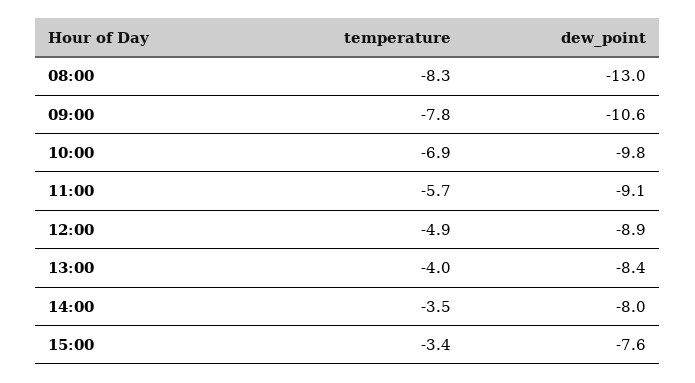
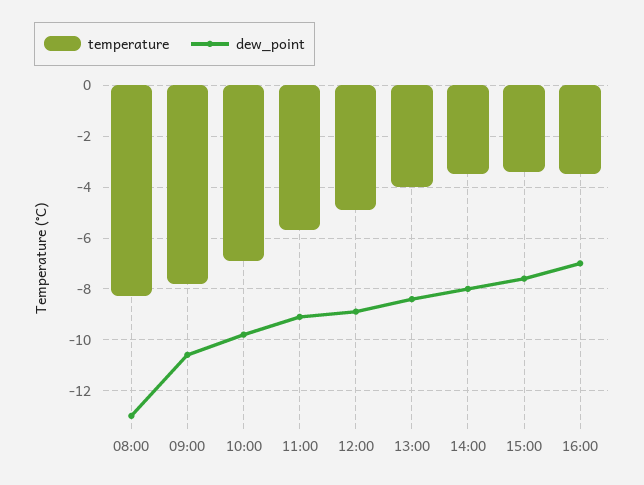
temperature, 16:00: none -> -3.5
dew_point, 16:00: none -> -7

